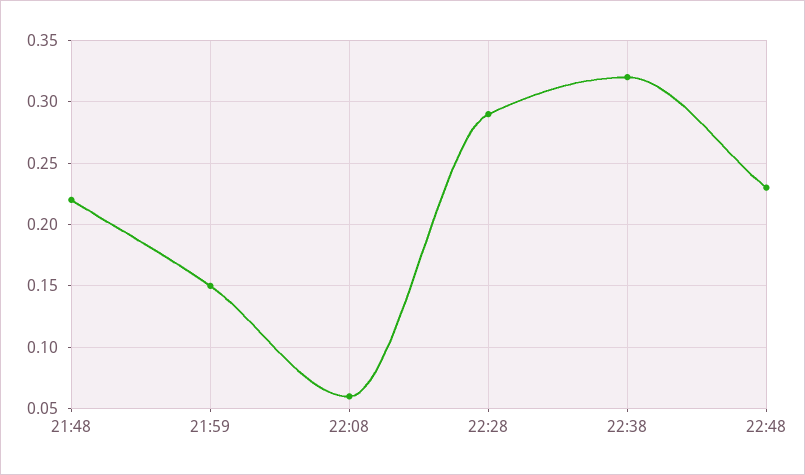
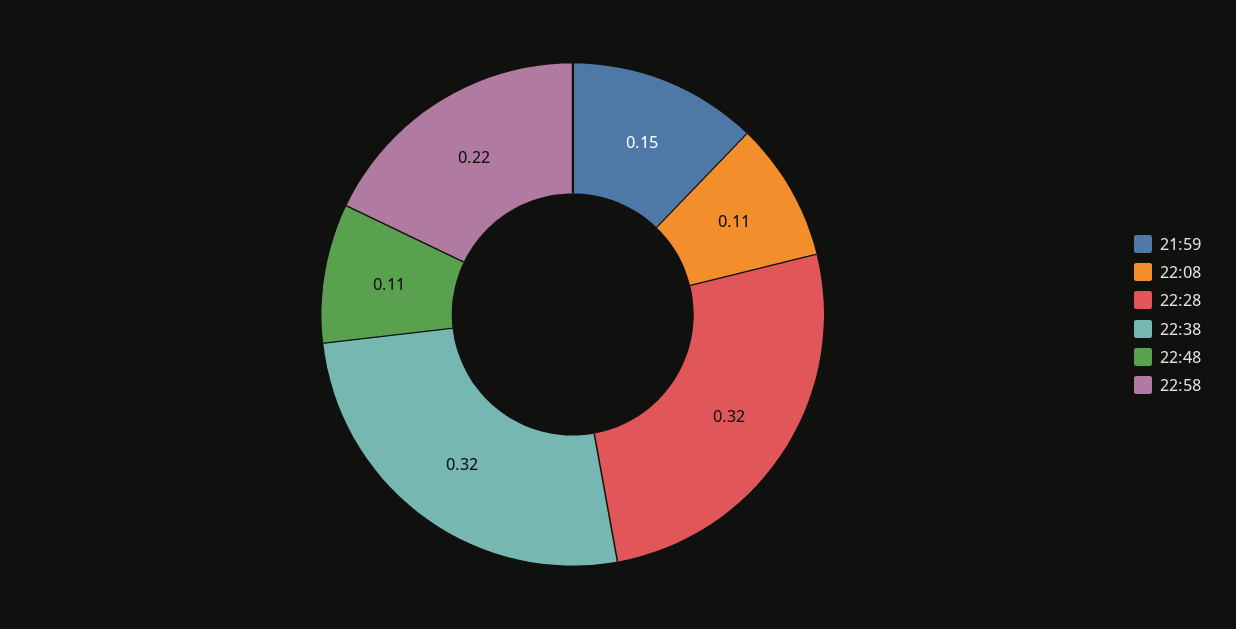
21:48: 0.22 -> none
22:08: 0.06 -> 0.11
22:28: 0.29 -> 0.32
22:48: 0.23 -> 0.11
22:58: none -> 0.22

